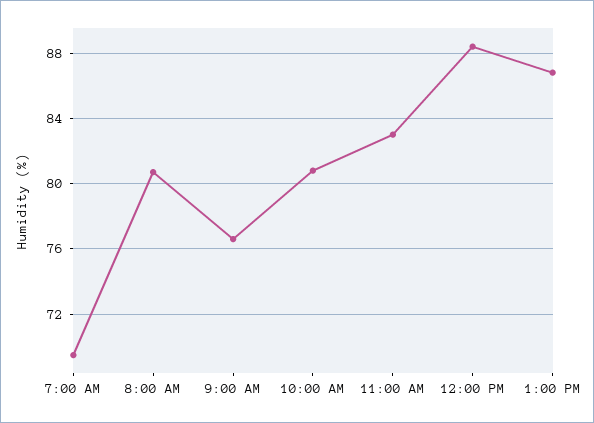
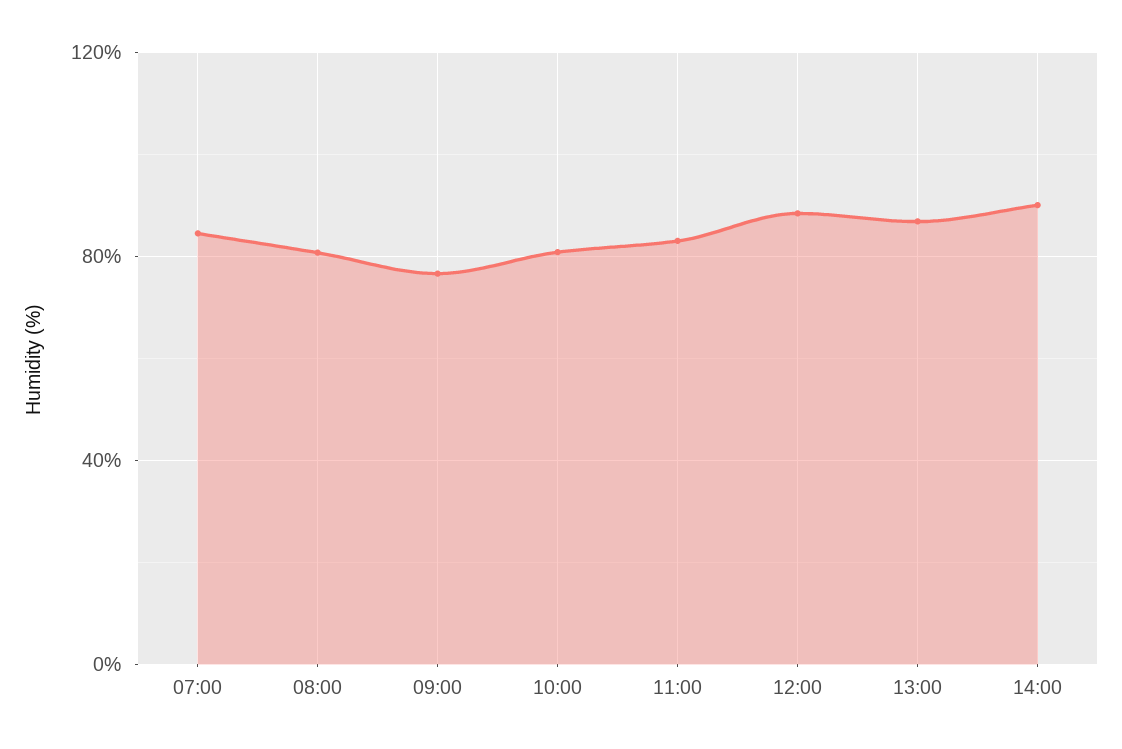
7:00 AM: 69.5 -> 85
14:00: none -> 90

